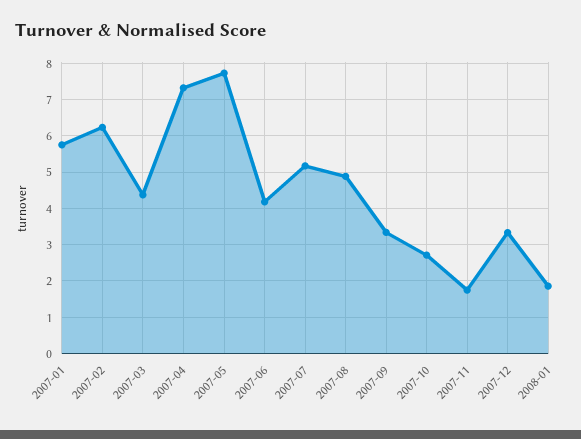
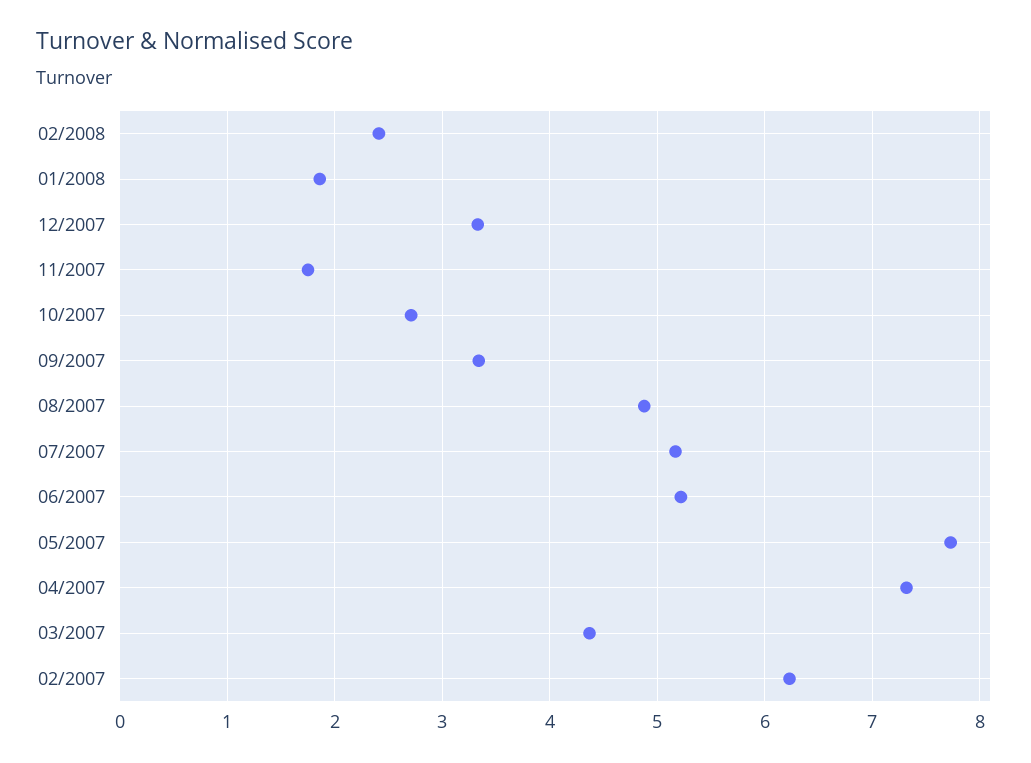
2007-01: 5.8 -> none
2007-06: 4.2 -> 5.2
02/2008: none -> 2.4

